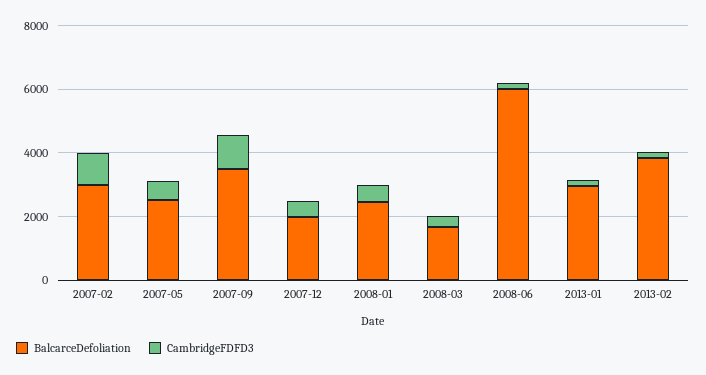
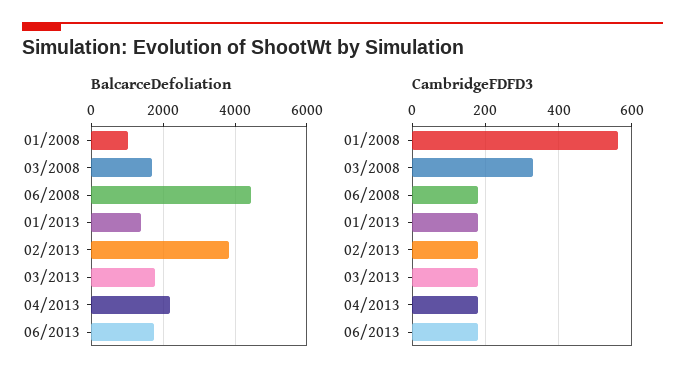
BalcarceDefoliation, 2007-02: 3000 -> none
CambridgeFDFD3, 2007-02: 1000 -> none
BalcarceDefoliation, 2007-05: 2500 -> none
CambridgeFDFD3, 2007-05: 500 -> none
BalcarceDefoliation, 2007-09: 3500 -> none
CambridgeFDFD3, 2007-09: 1000 -> none
BalcarceDefoliation, 2007-12: 2000 -> none
CambridgeFDFD3, 2007-12: 500 -> none
BalcarceDefoliation, 2008-01: 2500 -> 1000
BalcarceDefoliation, 2008-06: 6000 -> 4400
BalcarceDefoliation, 2013-01: 3000 -> 1400
BalcarceDefoliation, 03/2013: none -> 1800
BalcarceDefoliation, 04/2013: none -> 2200
BalcarceDefoliation, 06/2013: none -> 1800
CambridgeFDFD3, 03/2013: none -> 180
CambridgeFDFD3, 04/2013: none -> 180
CambridgeFDFD3, 06/2013: none -> 180

